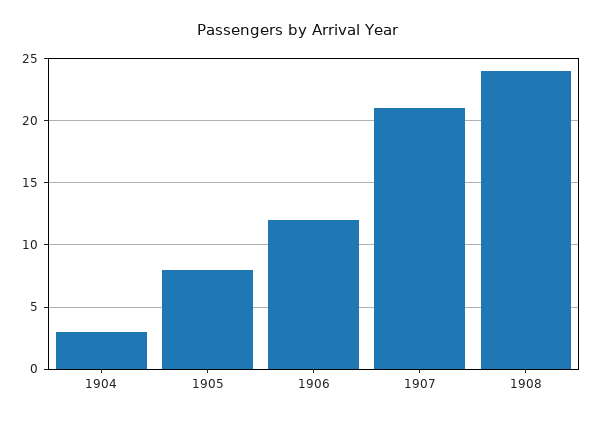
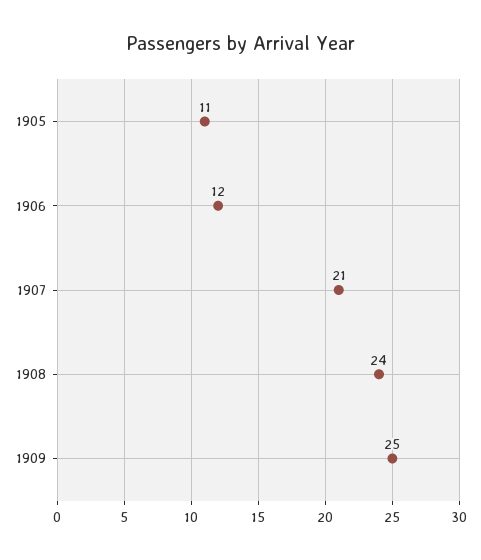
1904: 3 -> none
1905: 8 -> 11
1909: none -> 25

